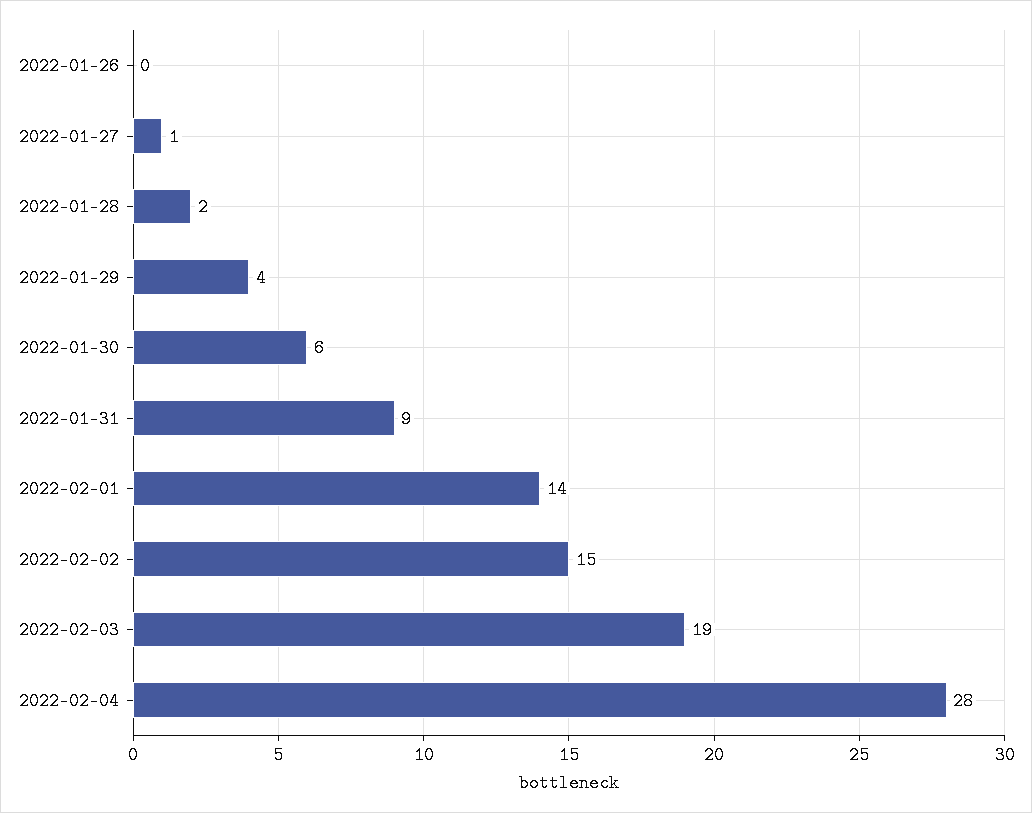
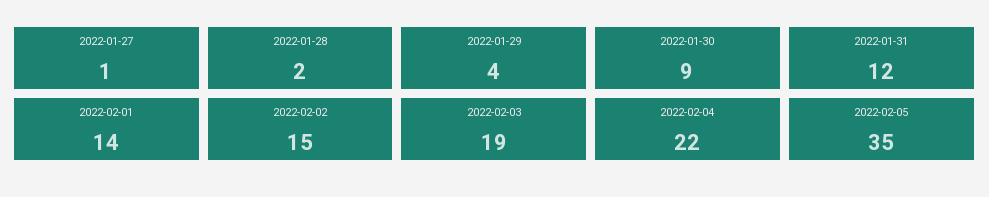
2022-01-26: 0 -> none
2022-01-30: 6 -> 9
2022-01-31: 9 -> 12
2022-02-04: 28 -> 22
2022-02-05: none -> 35

